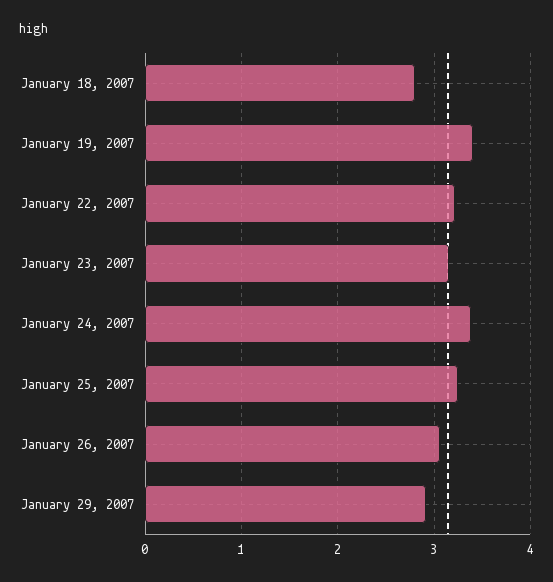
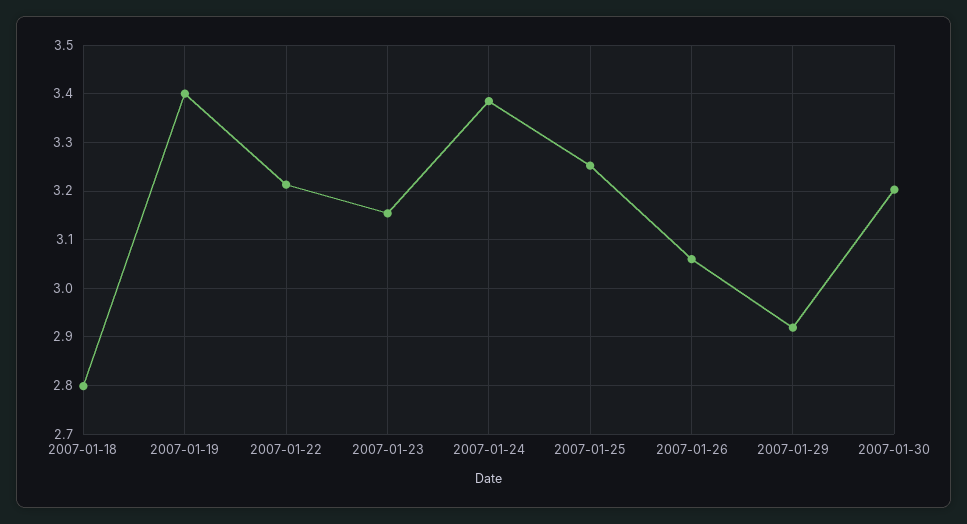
2007-01-30: none -> 3.2

